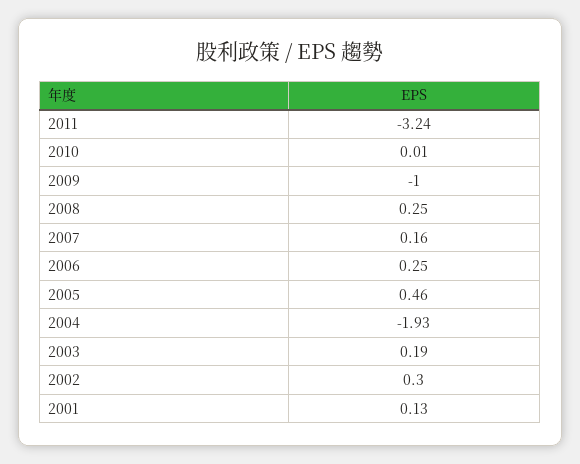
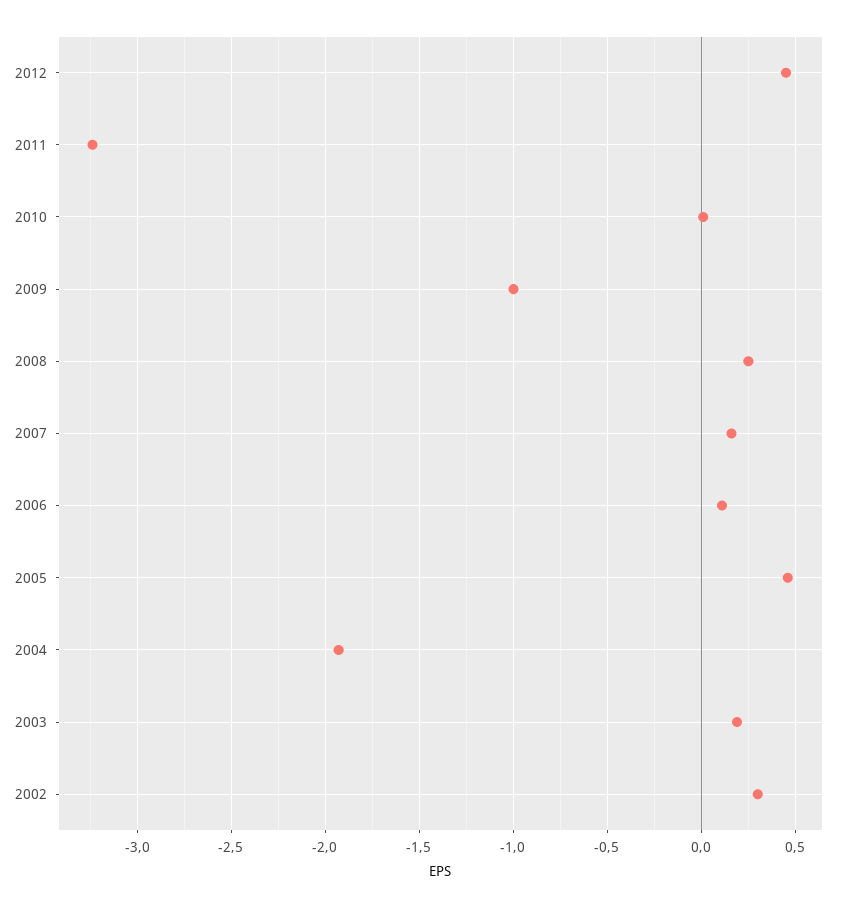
2006: 0.25 -> 0.1
2001: 0.13 -> none
2012: none -> 0.45

